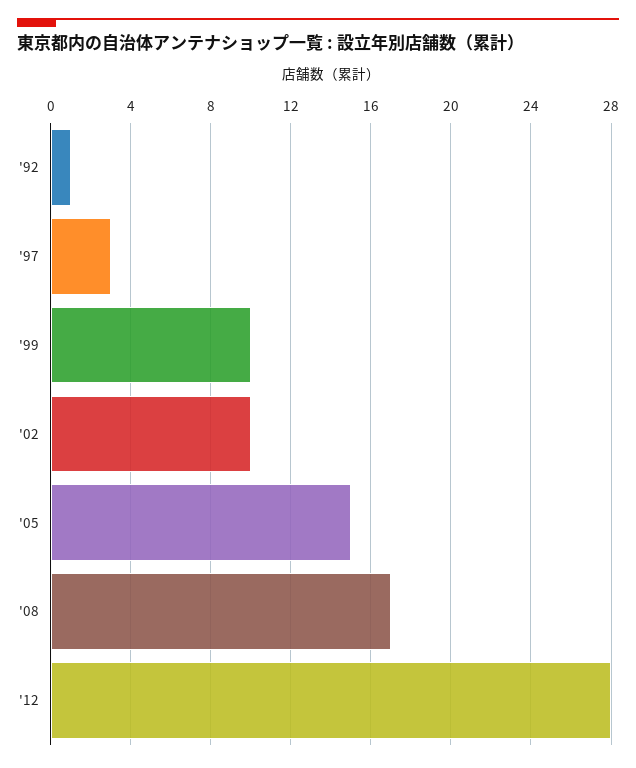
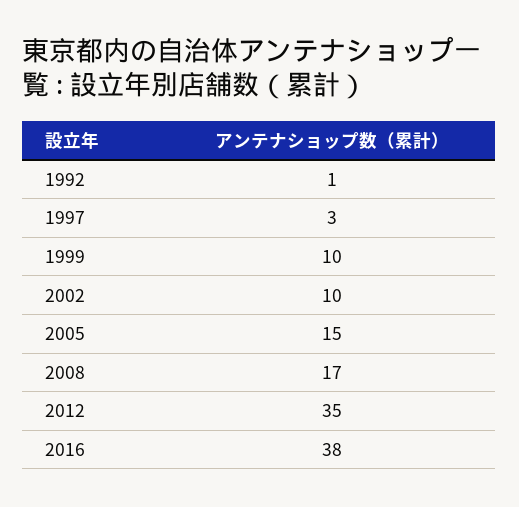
'12: 28 -> 35
2016: none -> 38

